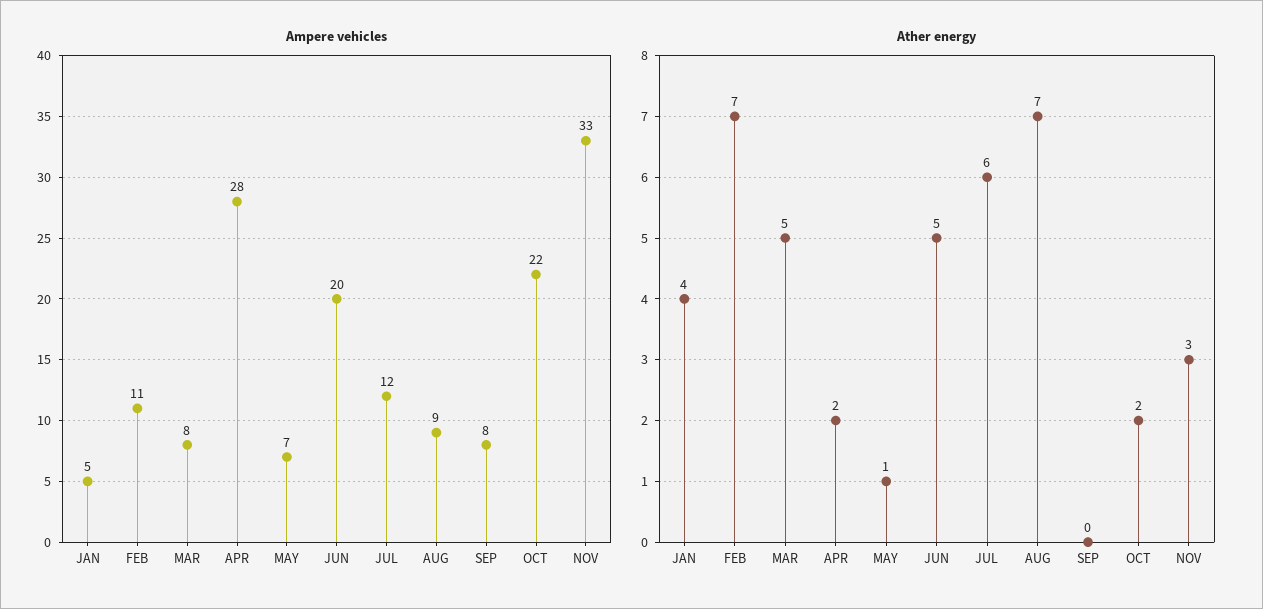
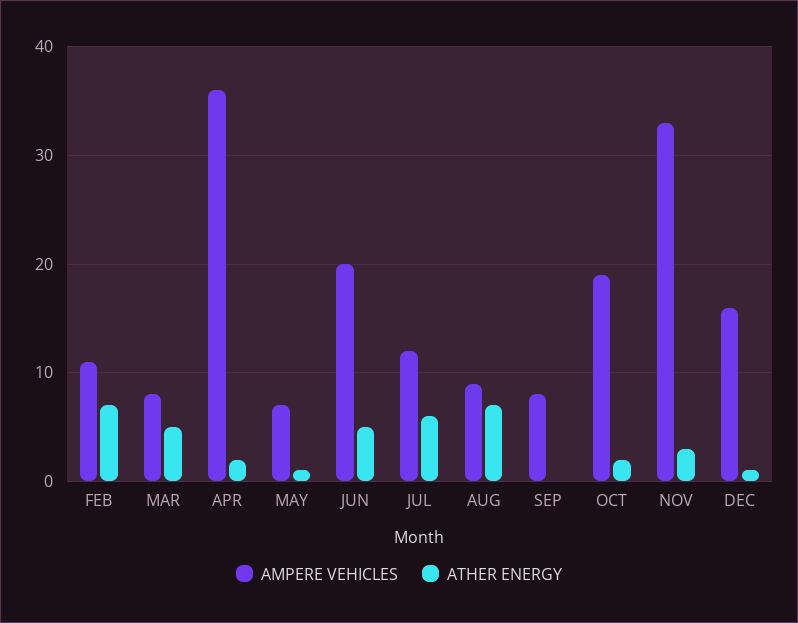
Ampere vehicles, JAN: 5 -> none
Ampere vehicles, APR: 28 -> 36
Ampere vehicles, OCT: 22 -> 19
Ather energy, JAN: 4 -> none
Ampere vehicles, DEC: none -> 16
Ather energy, DEC: none -> 1

